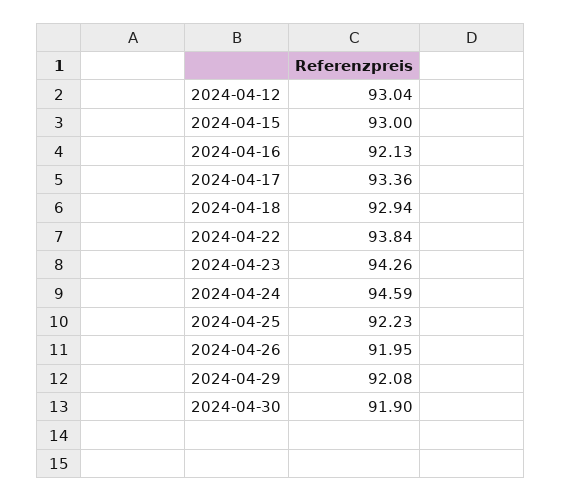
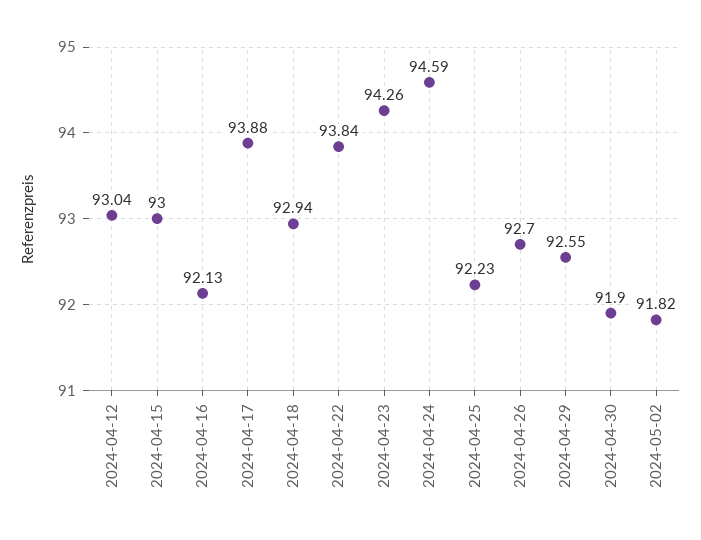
2024-04-17: 93.36 -> 93.88
2024-04-26: 91.95 -> 92.7
2024-04-29: 92.08 -> 92.55
2024-05-02: none -> 91.82

